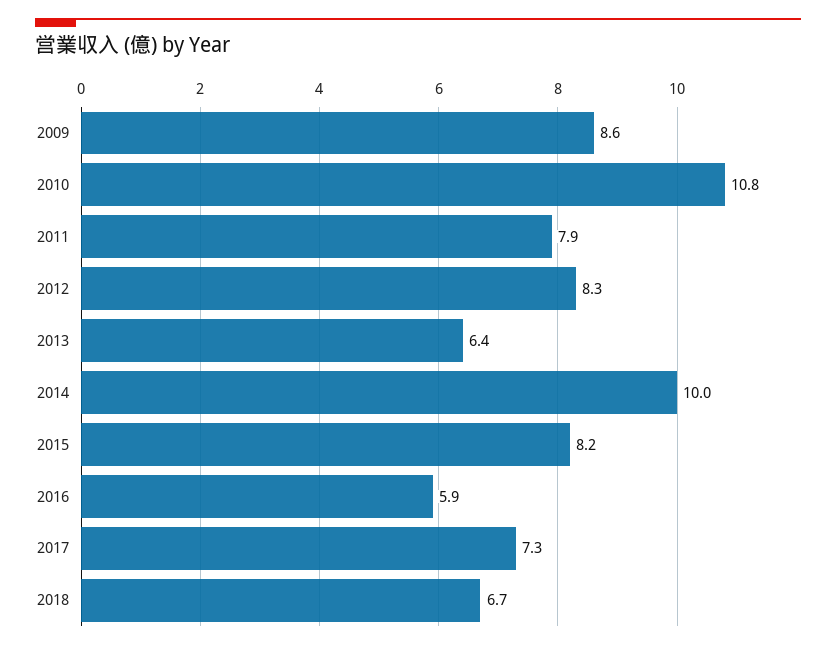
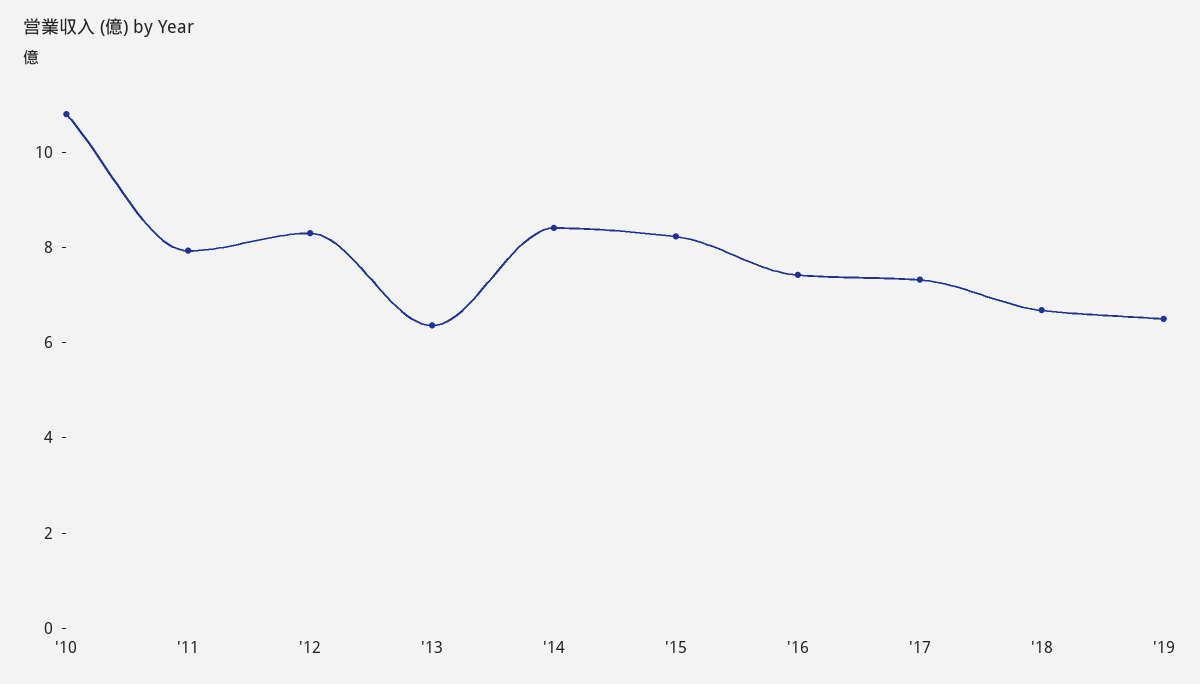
2009: 8.6 -> none
2014: 10 -> 8.5
2016: 5.9 -> 7.5
'19: none -> 6.5

